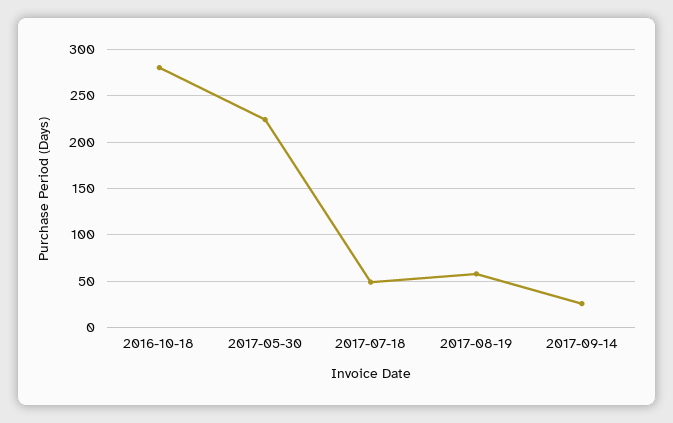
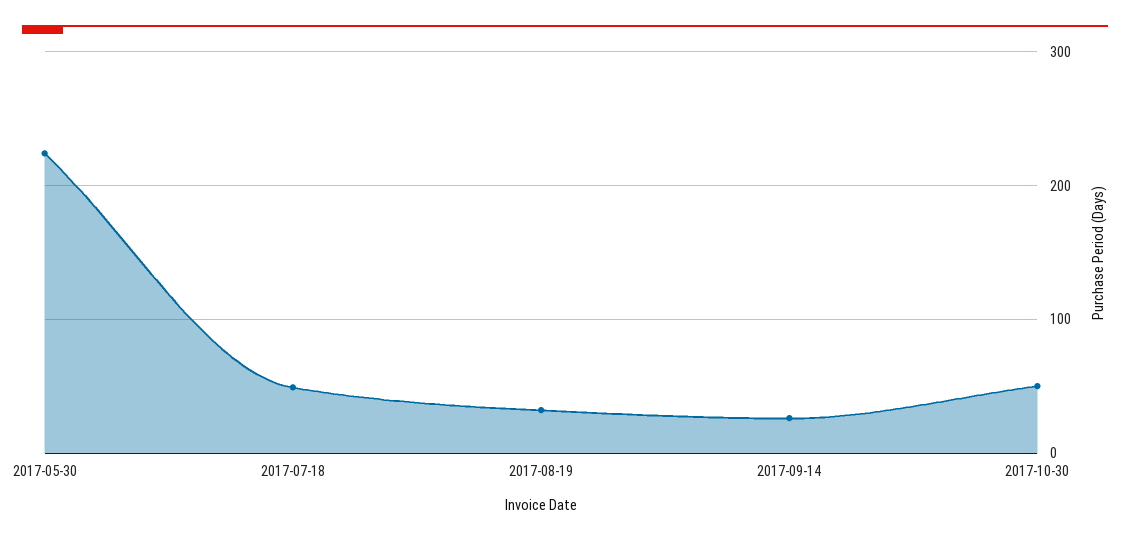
2016-10-18: 280 -> none
2017-08-19: 60 -> 30
2017-10-30: none -> 50

